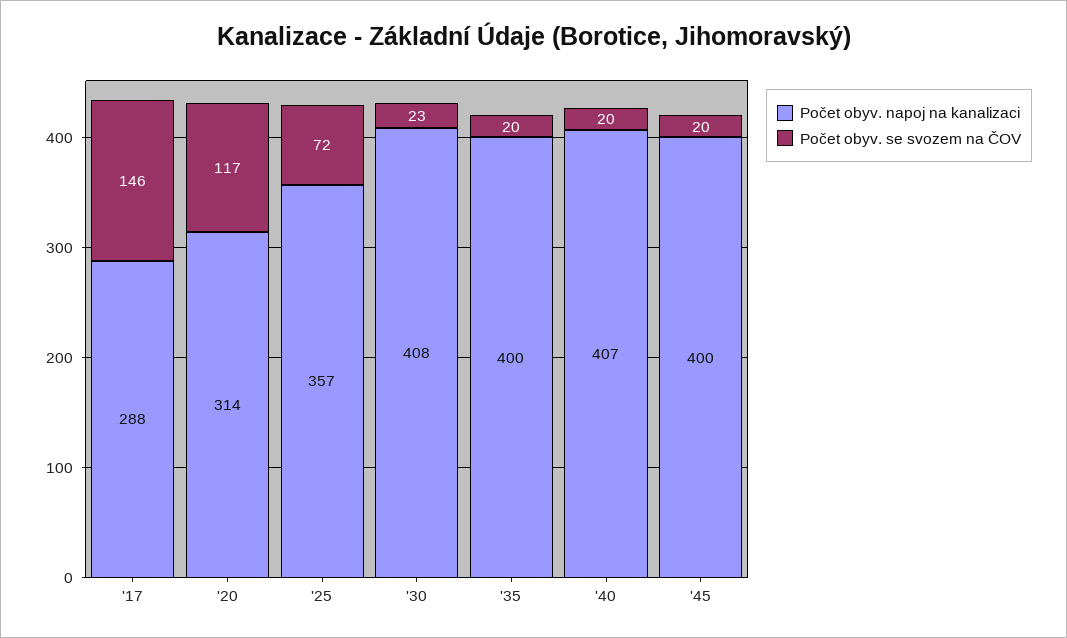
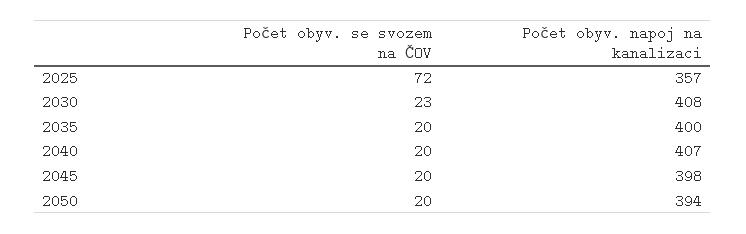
Počet obyv. napoj na kanalizaci, '17: 288 -> none
Počet obyv. se svozem na ČOV, '17: 146 -> none
Počet obyv. napoj na kanalizaci, '20: 314 -> none
Počet obyv. se svozem na ČOV, '20: 117 -> none
Počet obyv. napoj na kanalizaci, '45: 400 -> 398
Počet obyv. se svozem na ČOV, 2050: none -> 20
Počet obyv. napoj na kanalizaci, 2050: none -> 394

